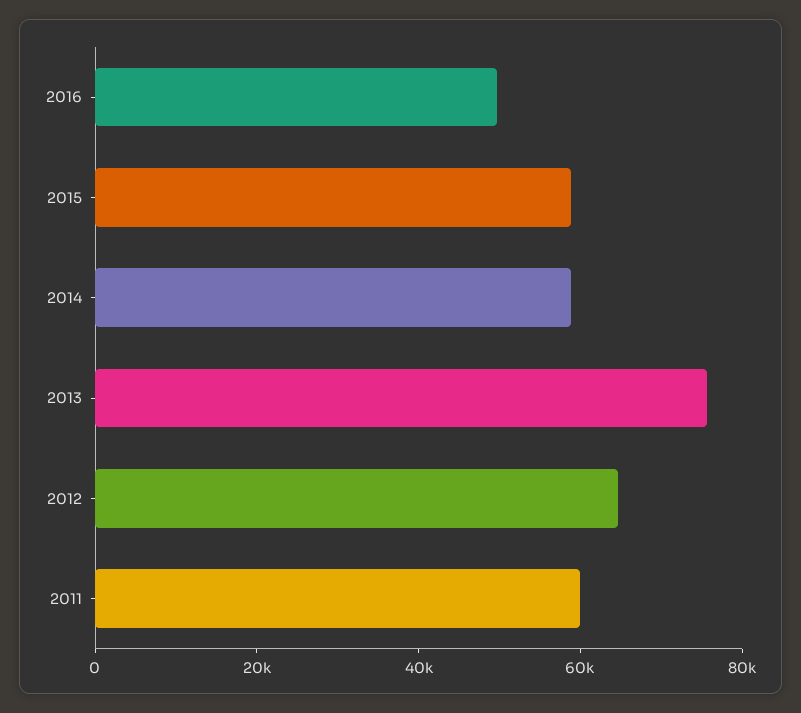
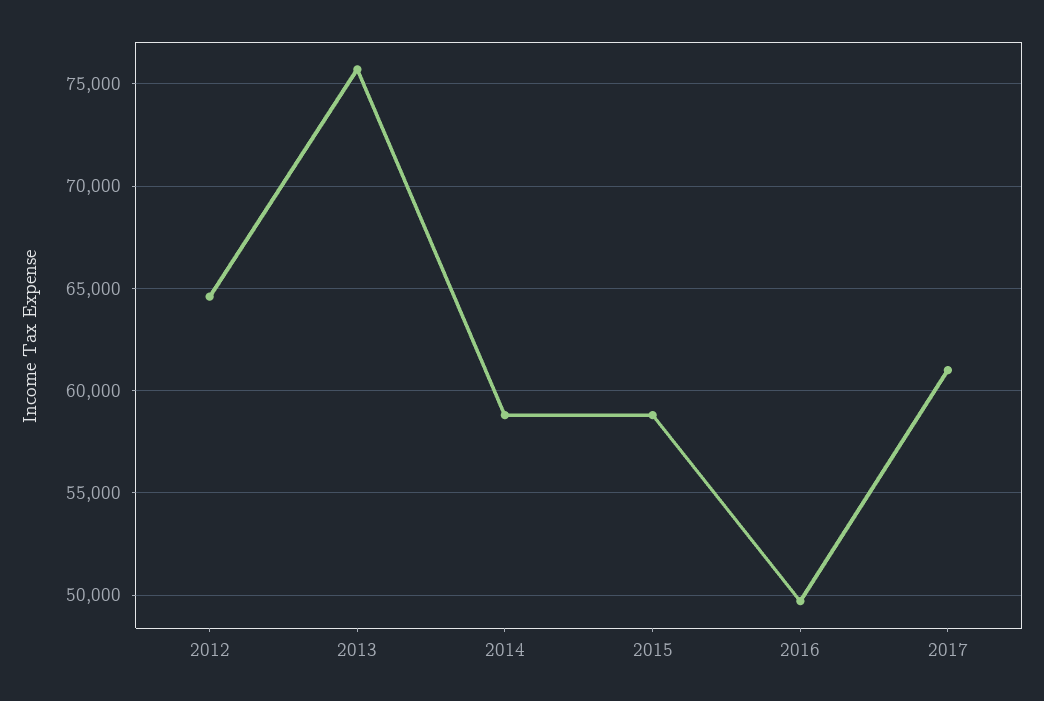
2011: 60000 -> none
2017: none -> 61000

